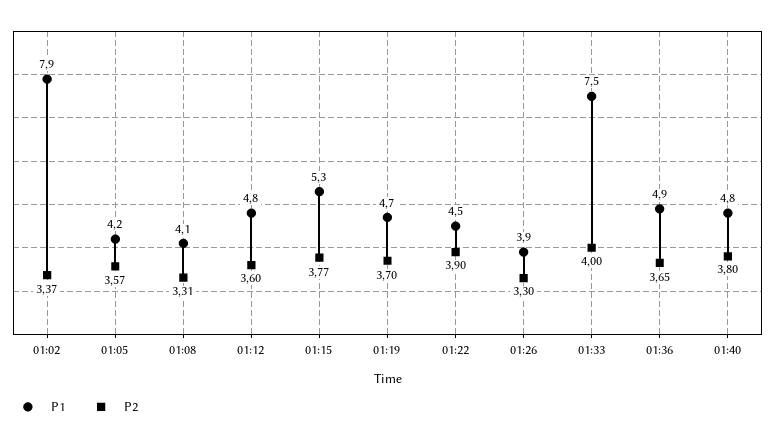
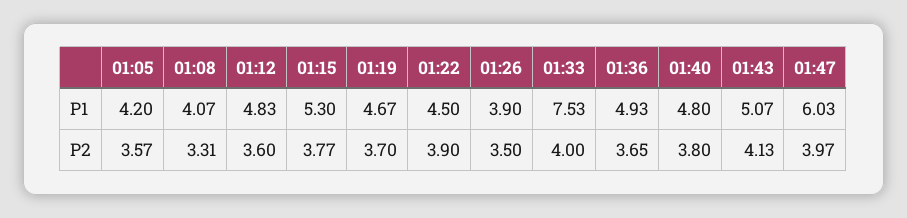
P1, 01:02: 7.9 -> none
P2, 01:02: 3.37 -> none
P2, 01:26: 3.3 -> 3.5
P1, 01:43: none -> 5.07
P1, 01:47: none -> 6.03
P2, 01:43: none -> 4.13
P2, 01:47: none -> 3.97

